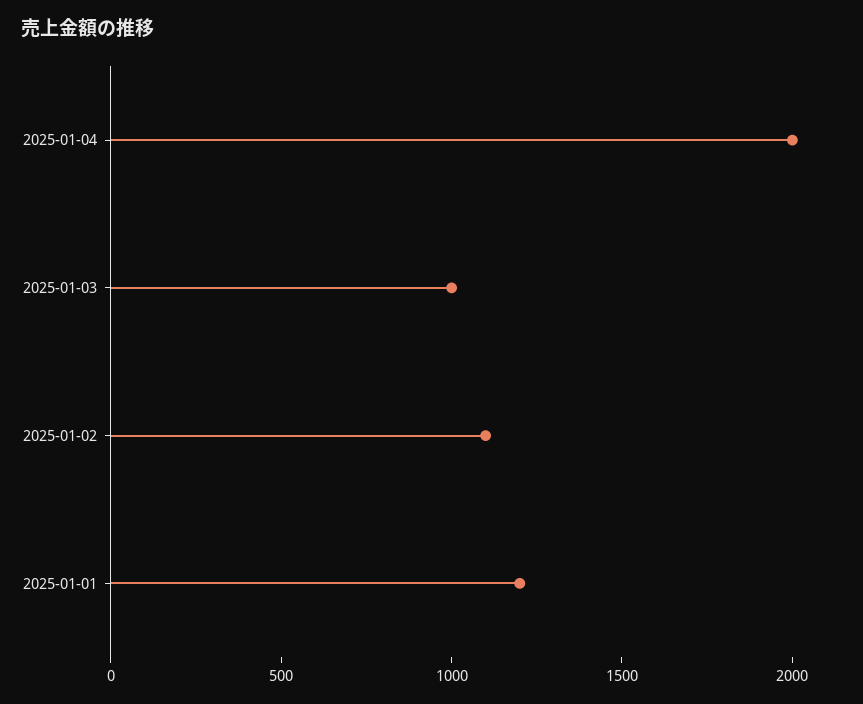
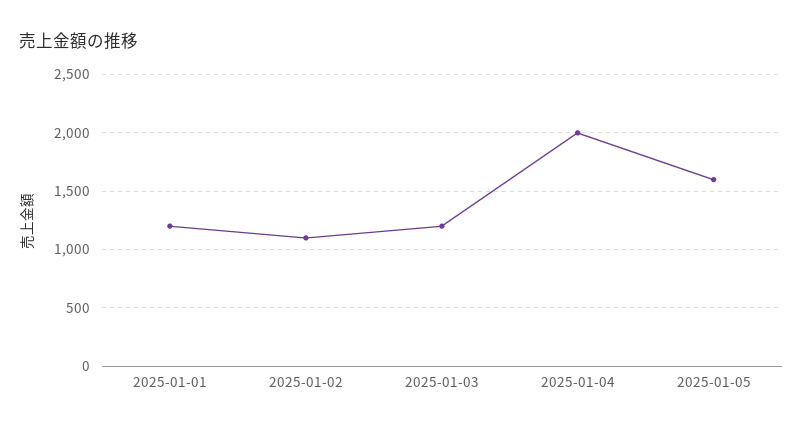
2025-01-03: 1000 -> 1200
2025-01-05: none -> 1600

